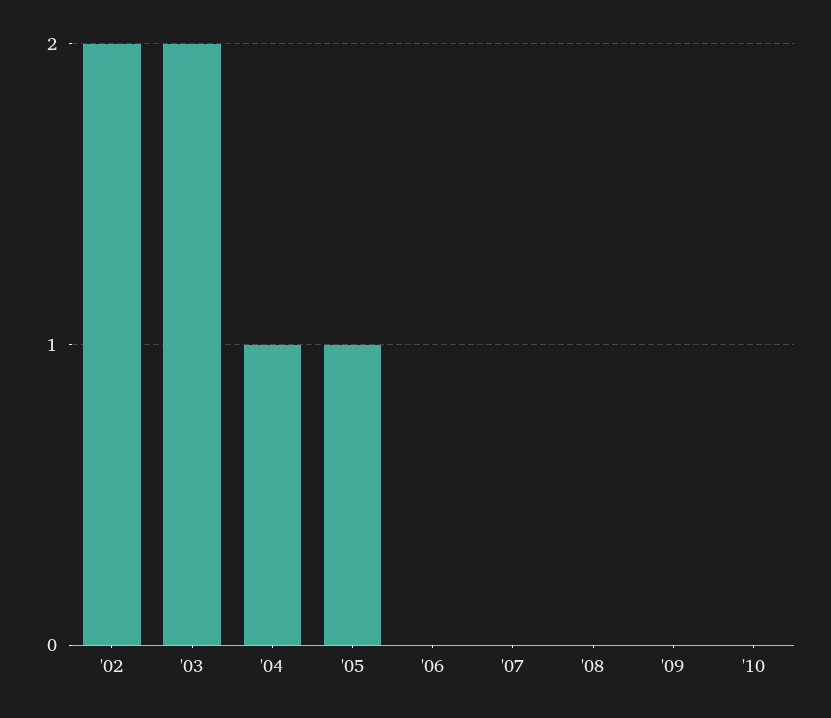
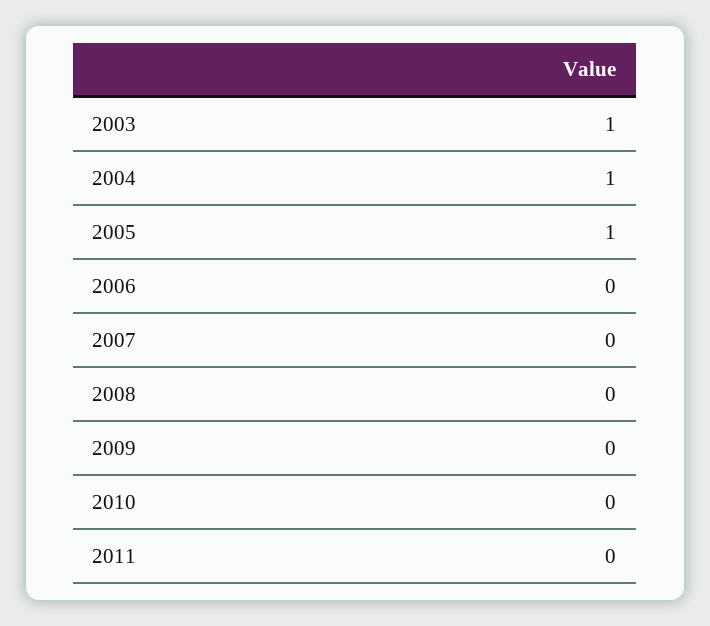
'02: 2 -> none
'03: 2 -> 1
2011: none -> 0

